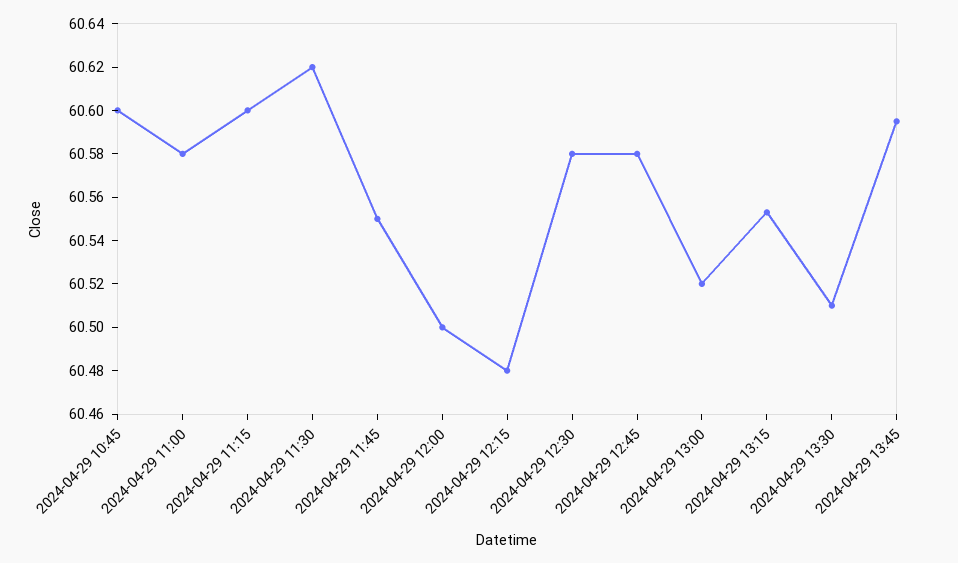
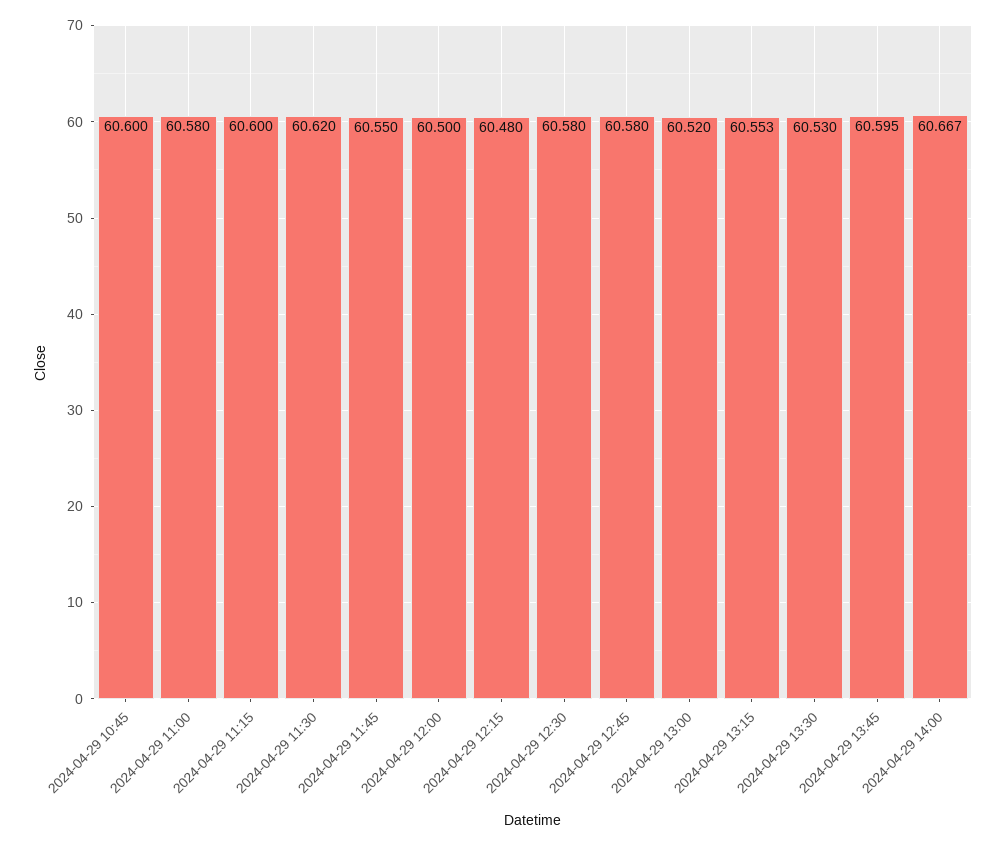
2024-04-29 13:30: 60.51 -> 60.53
2024-04-29 14:00: none -> 60.667

